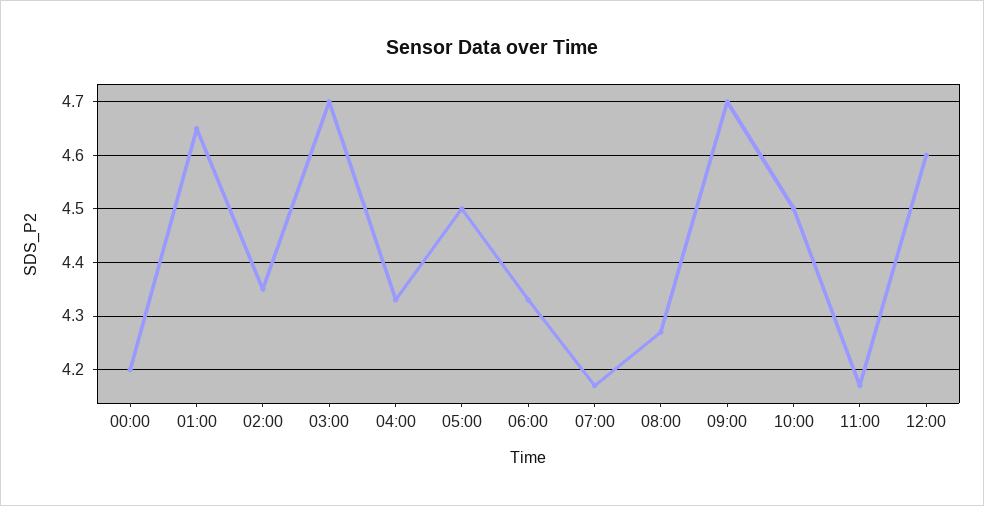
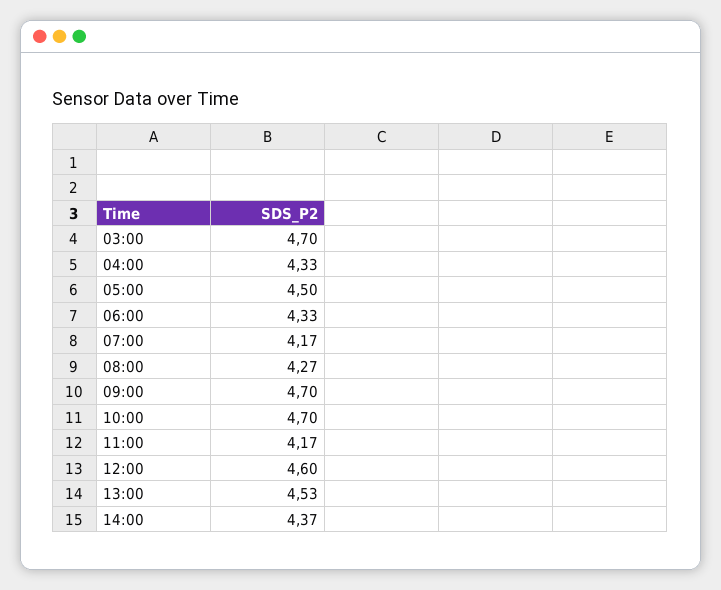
00:00: 4.2 -> none
01:00: 4.65 -> none
02:00: 4.35 -> none
10:00: 4.5 -> 4.7
13:00: none -> 4.53
14:00: none -> 4.37

